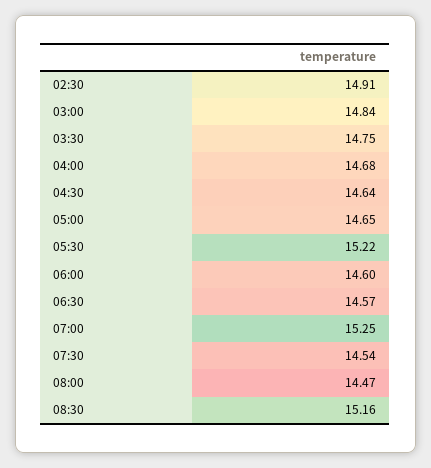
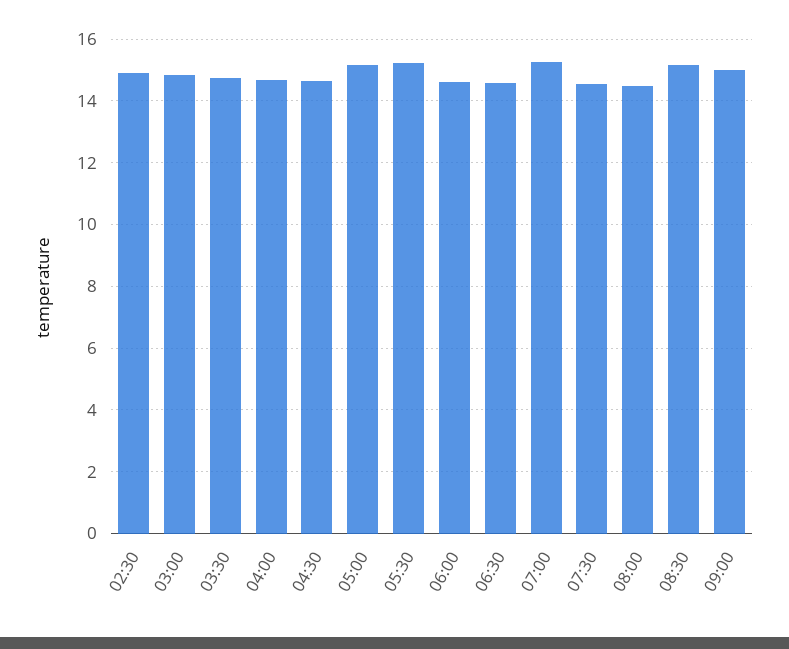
05:00: 14.65 -> 15.2
09:00: none -> 15

